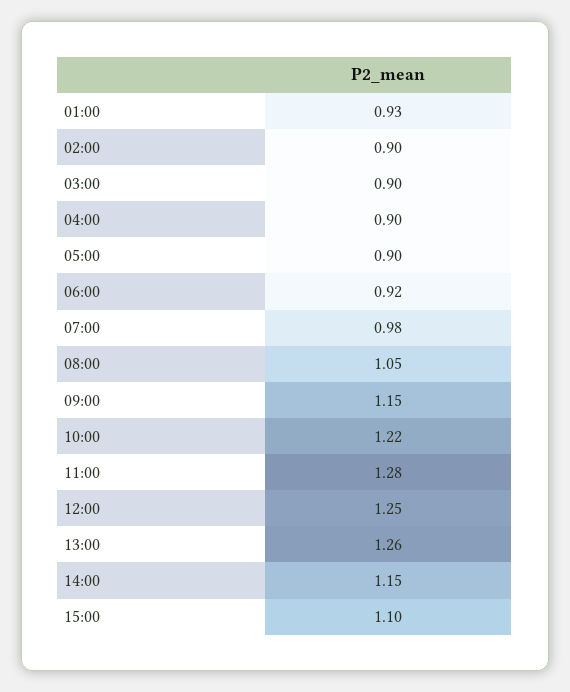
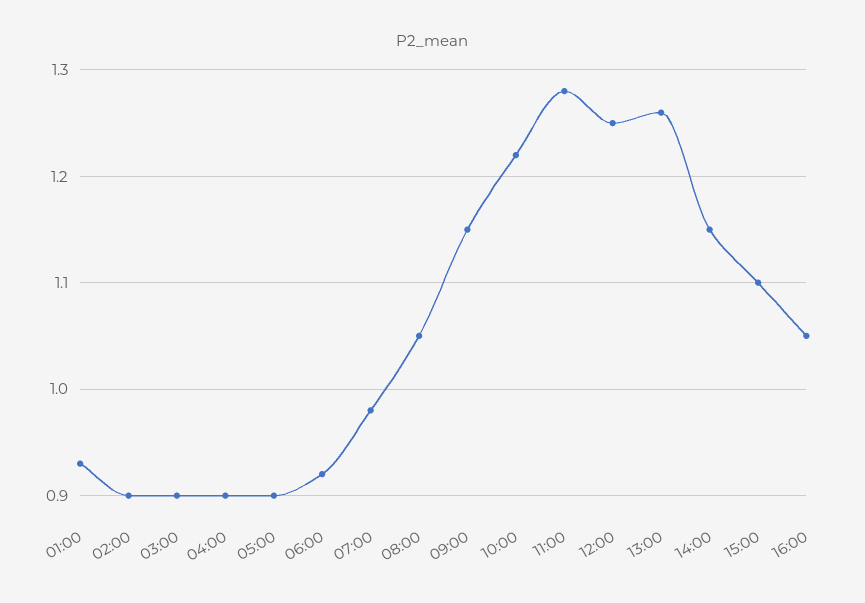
16:00: none -> 1.05

